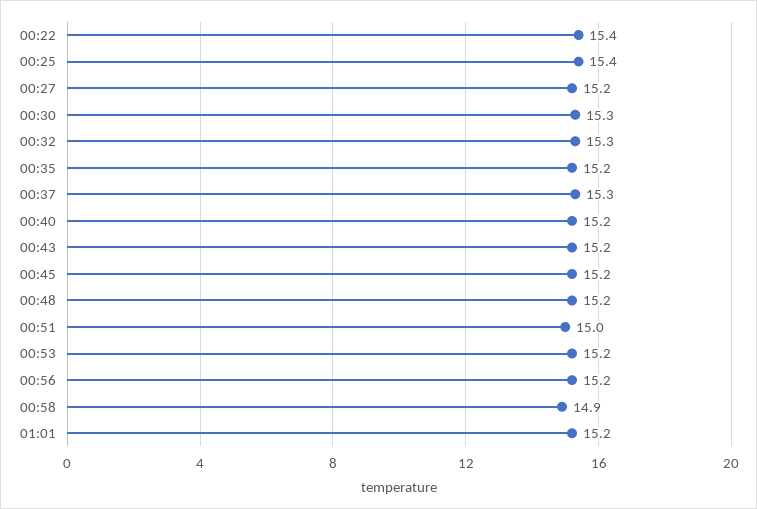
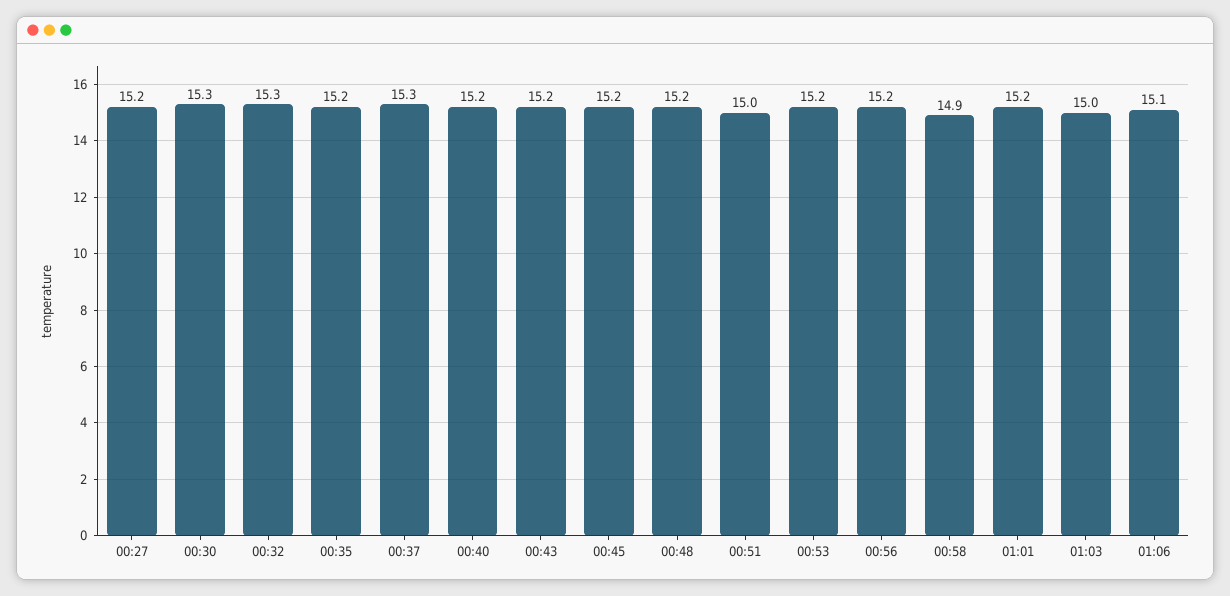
00:22: 15.4 -> none
00:25: 15.4 -> none
01:03: none -> 15
01:06: none -> 15.1

